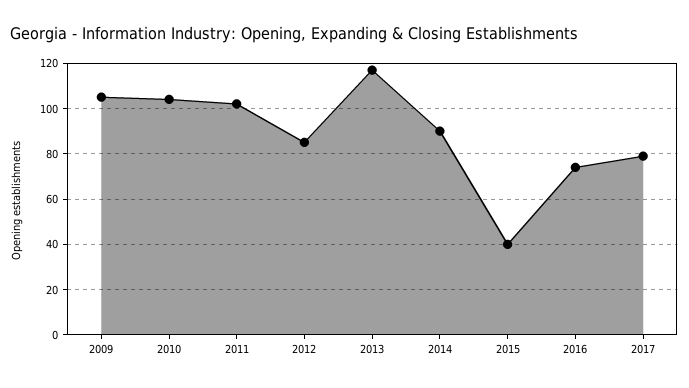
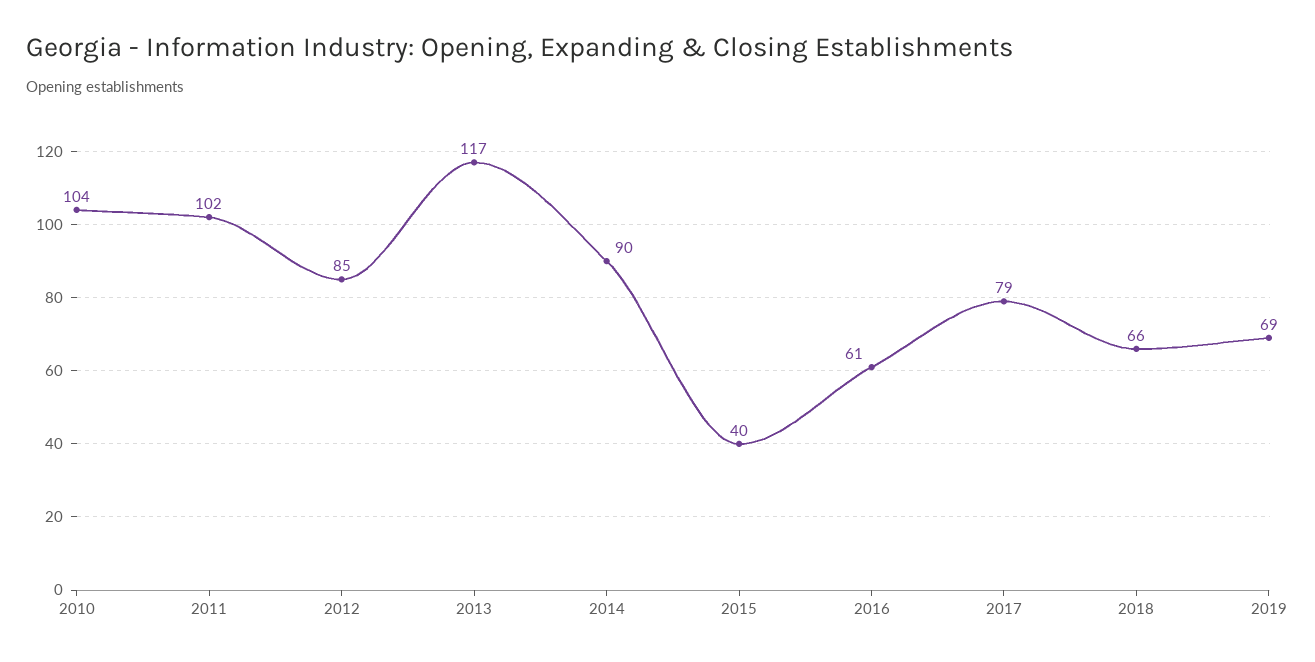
2009: 105 -> none
2016: 75 -> 61
2018: none -> 66
2019: none -> 69

